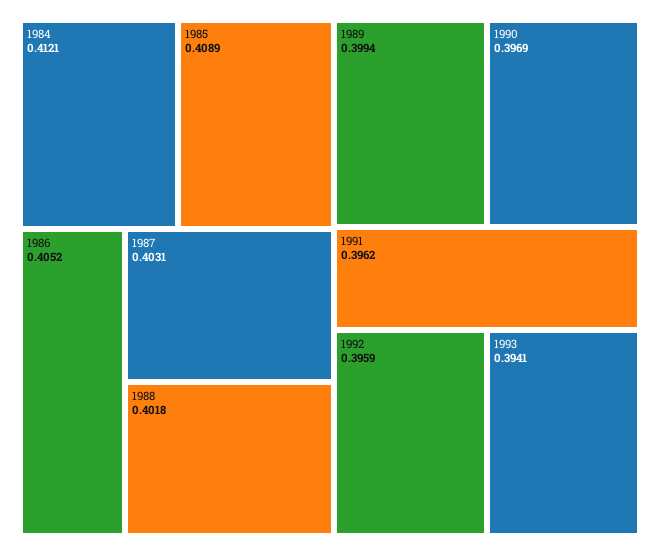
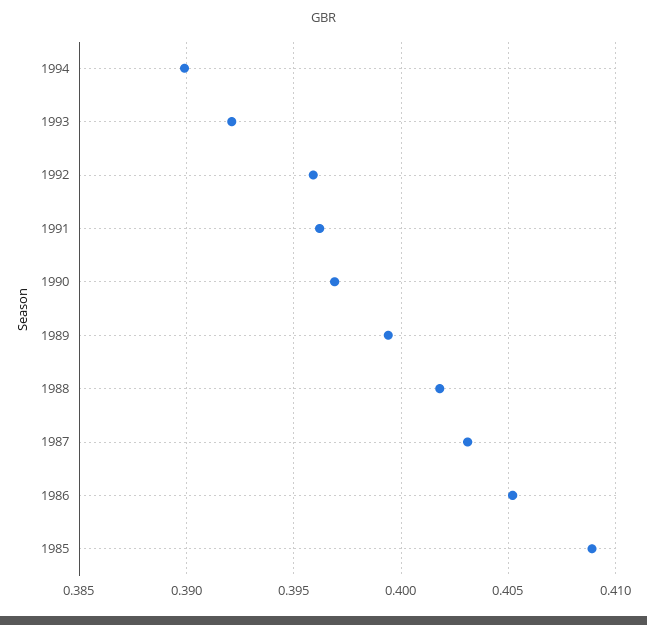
1984: 0.4121 -> none
1993: 0.3941 -> 0.392
1994: none -> 0.39

